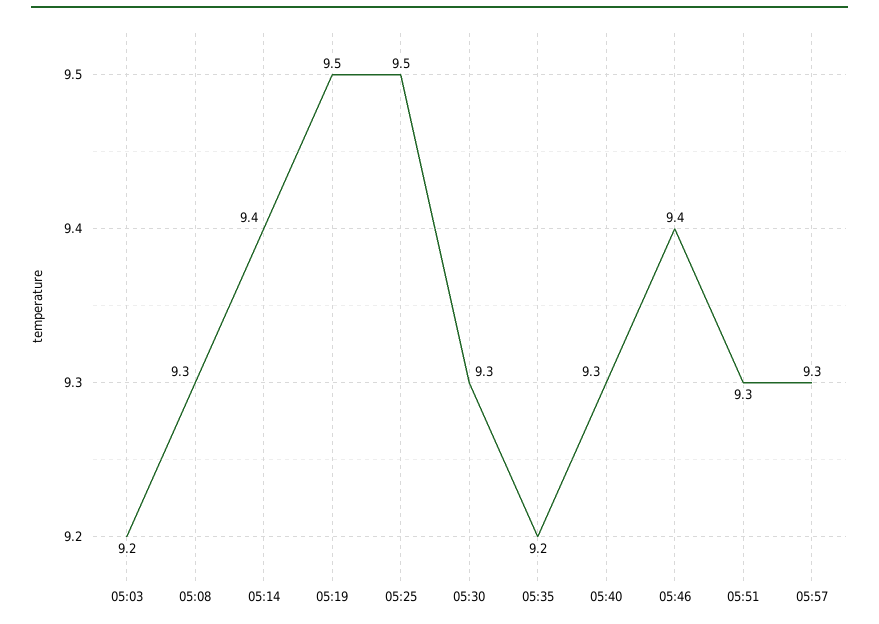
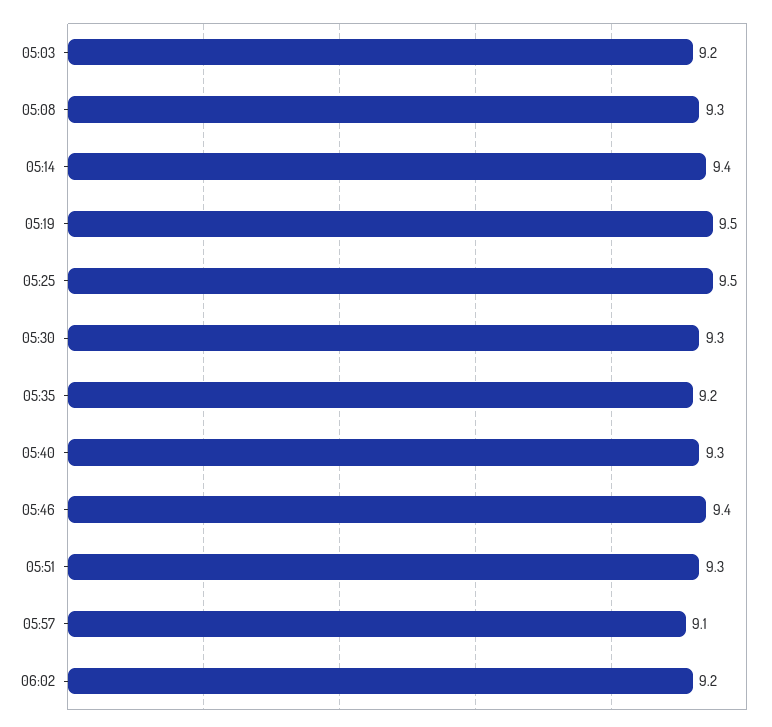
05:57: 9.3 -> 9.1
06:02: none -> 9.2

